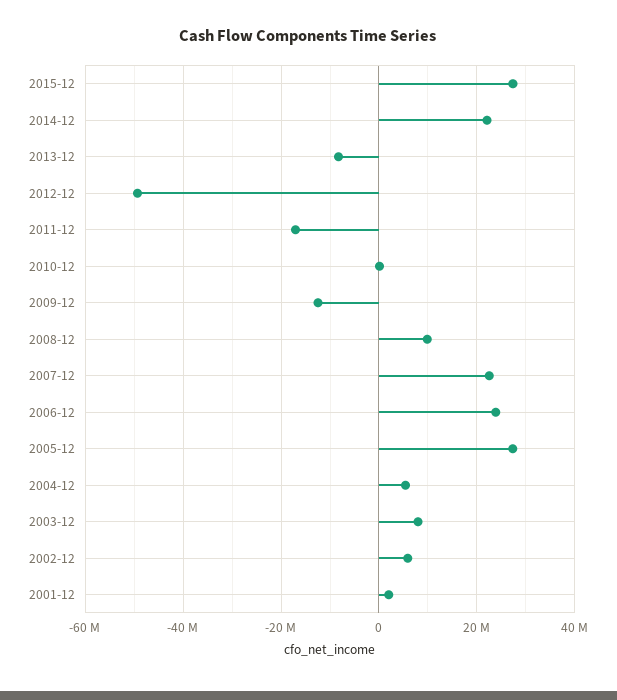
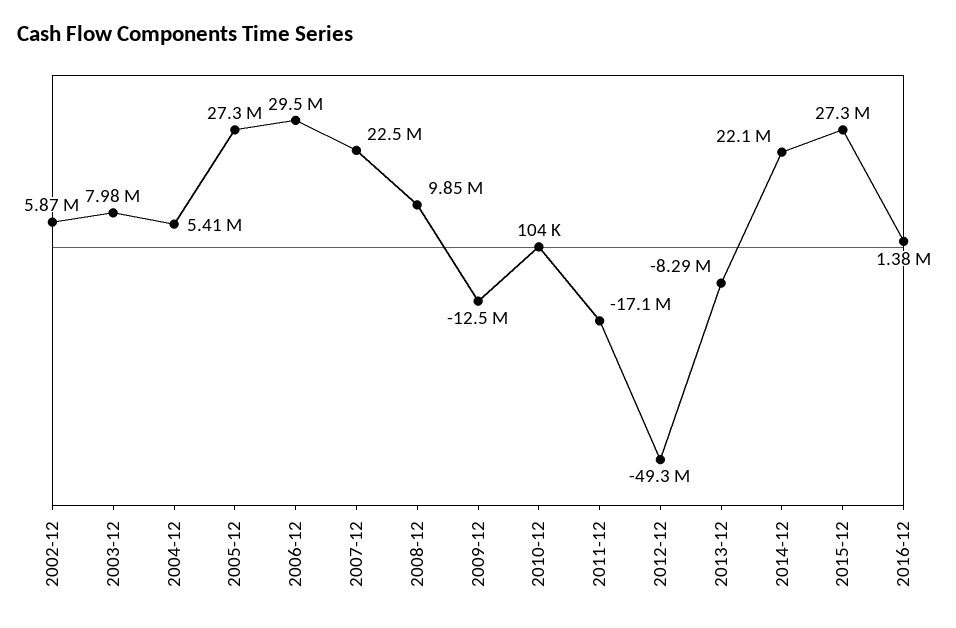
2006-12: 24000000 -> 29500000
2001-12: 2000000 -> none
2016-12: none -> 1380000

